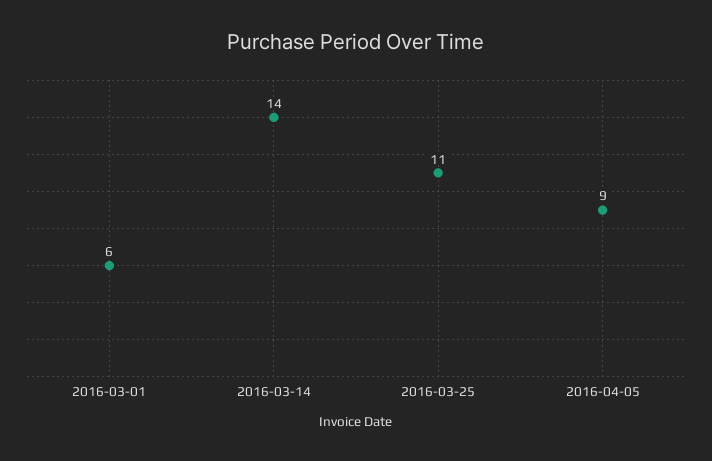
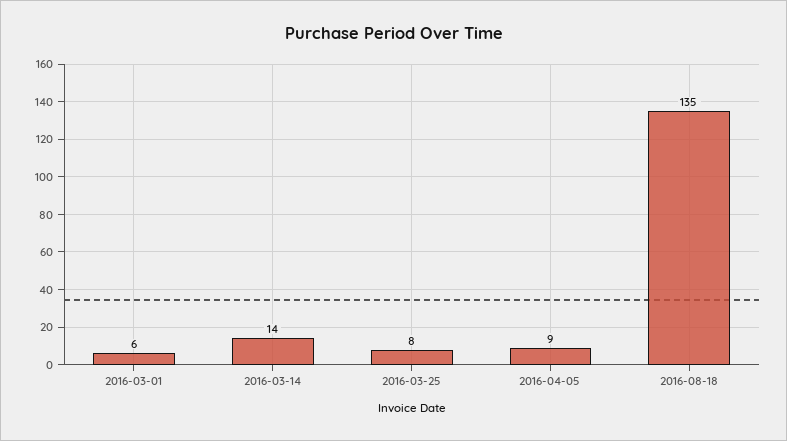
2016-03-25: 11 -> 8
2016-08-18: none -> 135

